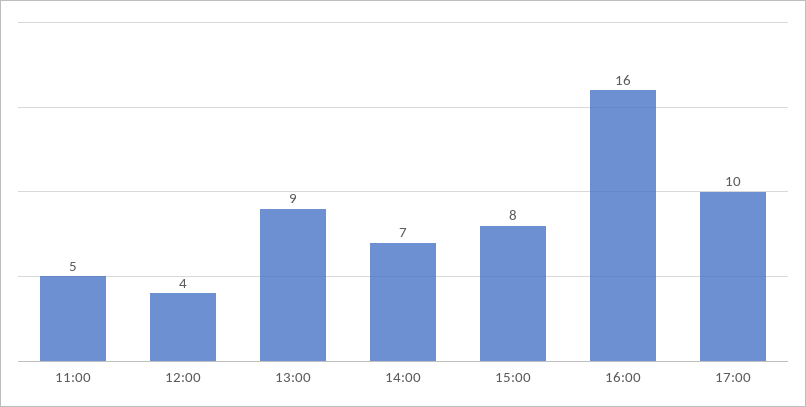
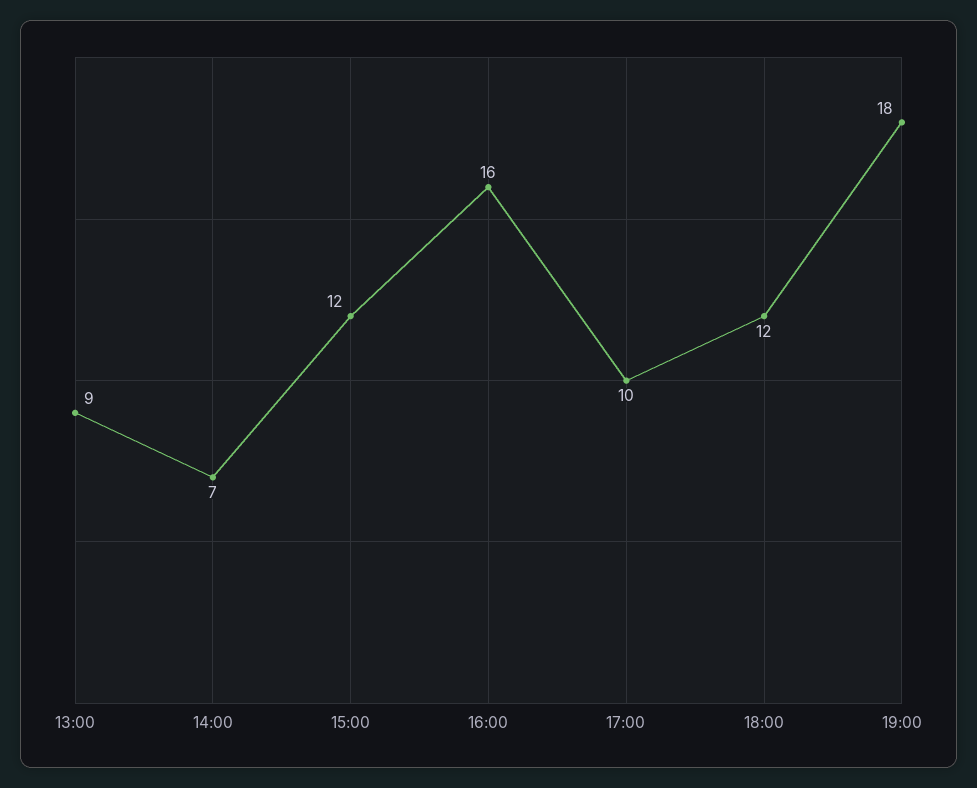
11:00: 5 -> none
12:00: 4 -> none
15:00: 8 -> 12
18:00: none -> 12
19:00: none -> 18

